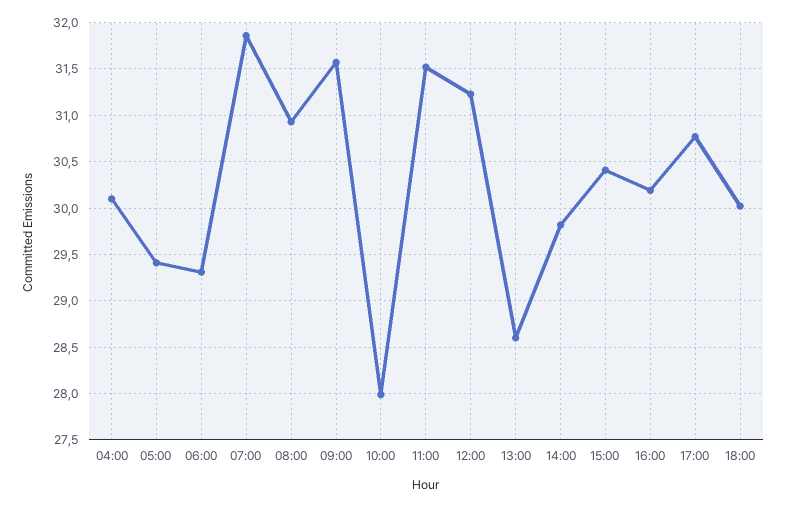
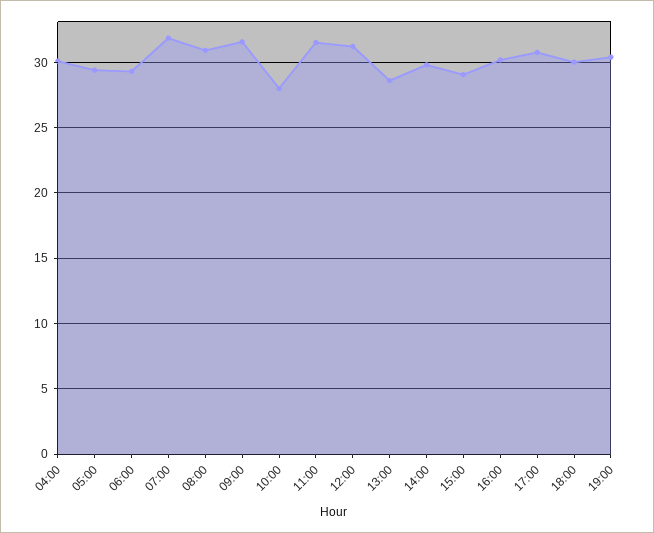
15:00: 30.4 -> 29
19:00: none -> 30.5

